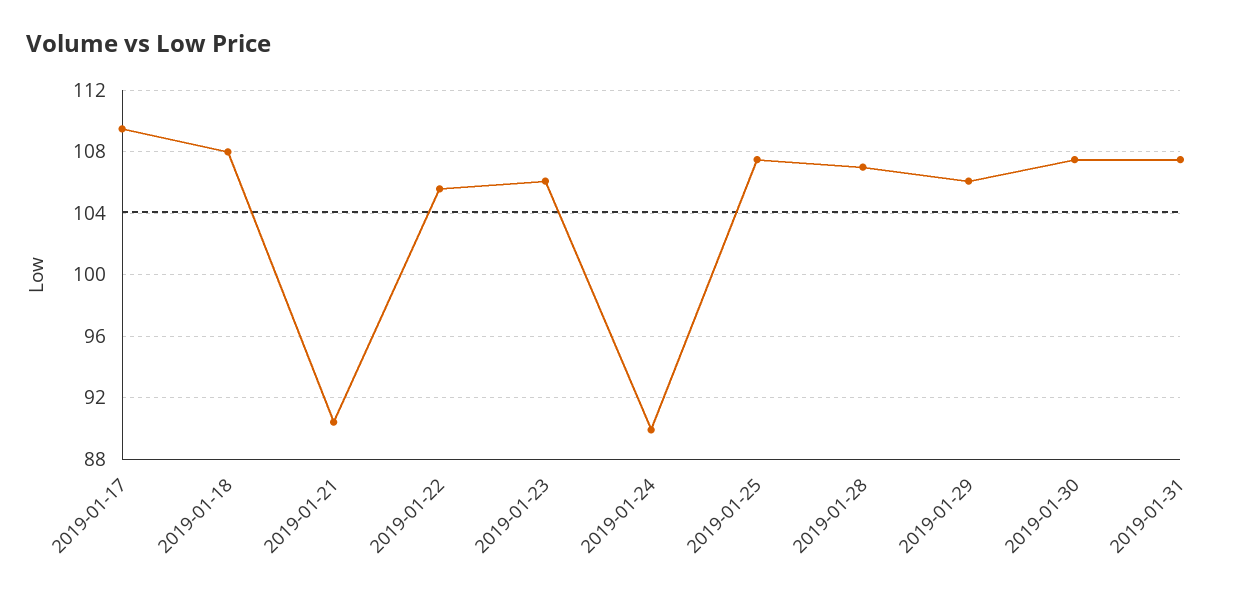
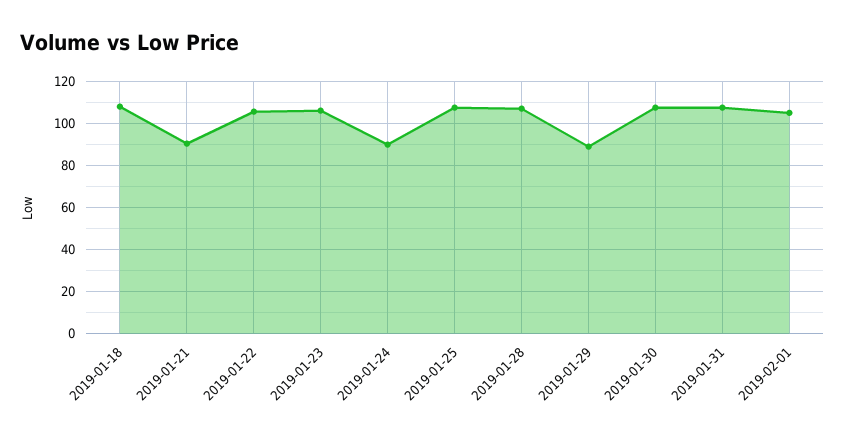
2019-01-17: 109.5 -> none
2019-01-29: 106 -> 90
2019-02-01: none -> 105

